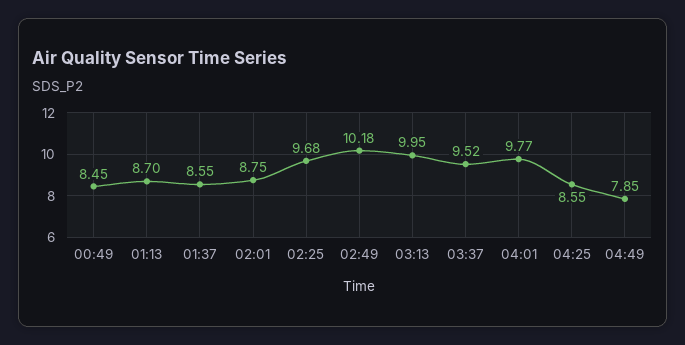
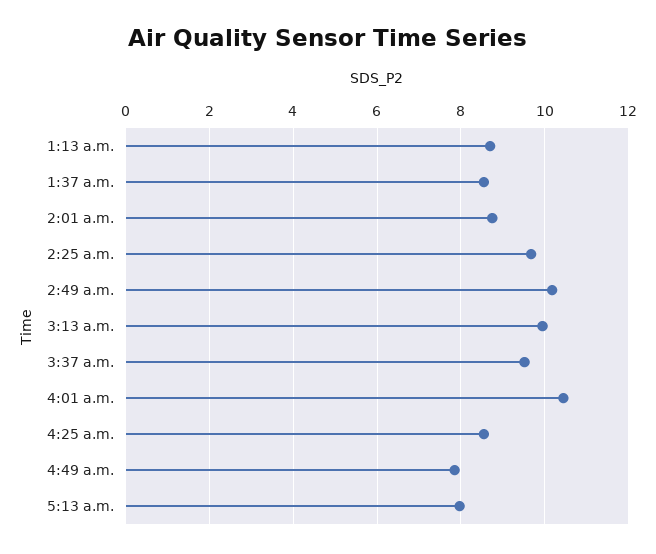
00:49: 8.45 -> none
04:01: 9.77 -> 10.4
5:13 a.m.: none -> 8

